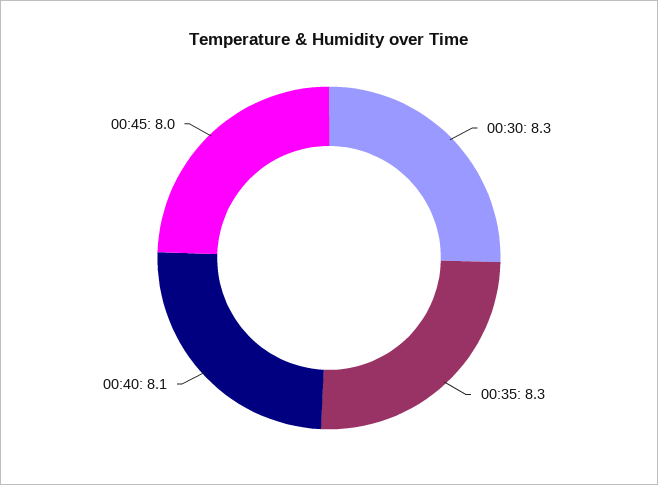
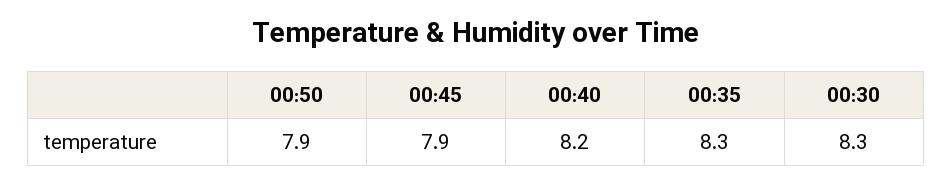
00:40: 8.1 -> 8.2
00:45: 8 -> 7.9
00:50: none -> 7.9

